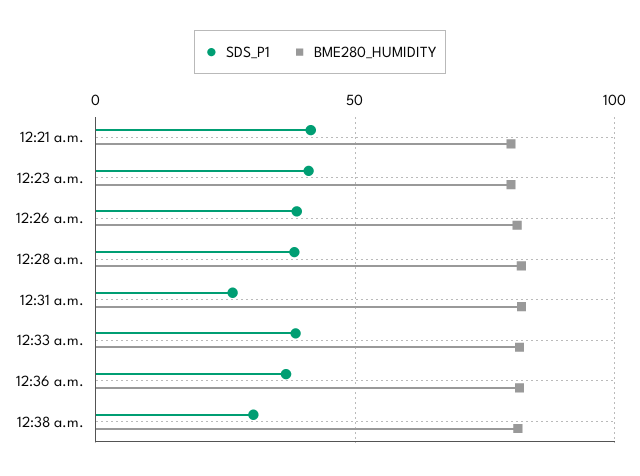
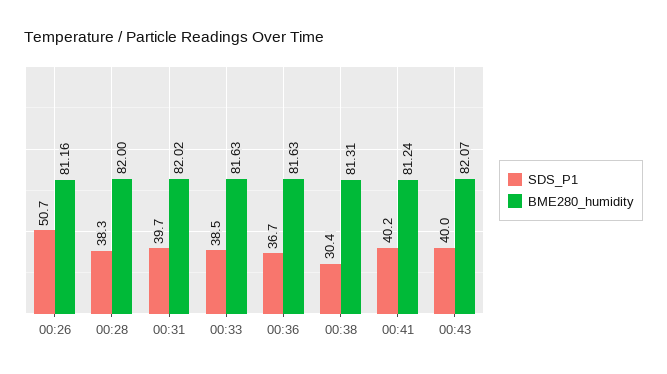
SDS_P1, 12:21 a.m.: 40 -> none
BME280_HUMIDITY, 12:21 a.m.: 80 -> none
SDS_P1, 12:23 a.m.: 40 -> none
BME280_HUMIDITY, 12:23 a.m.: 80 -> none
SDS_P1, 12:26 a.m.: 40 -> 50.7
SDS_P1, 12:31 a.m.: 25 -> 39.7
SDS_P1, 00:41: none -> 40.2
BME280_HUMIDITY, 00:41: none -> 81.24
SDS_P1, 00:43: none -> 40
BME280_HUMIDITY, 00:43: none -> 82.07

